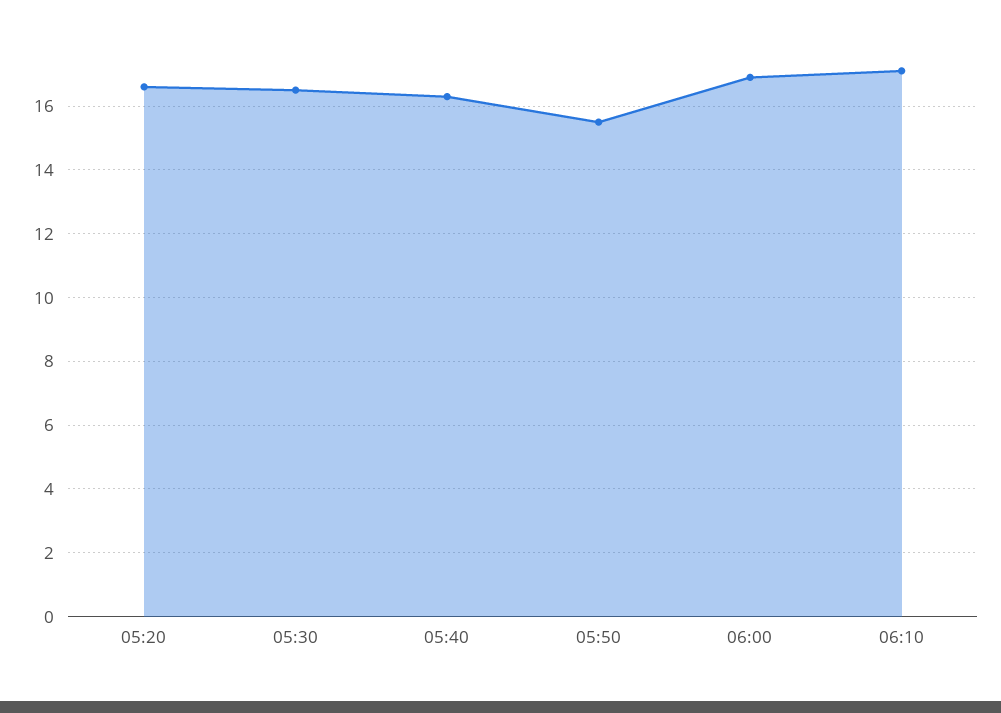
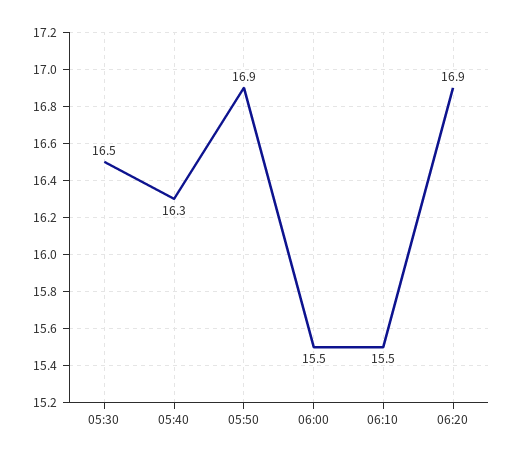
05:20: 16.5 -> none
05:50: 15.5 -> 16.9
06:00: 17 -> 15.5
06:10: 17 -> 15.5
06:20: none -> 16.9

